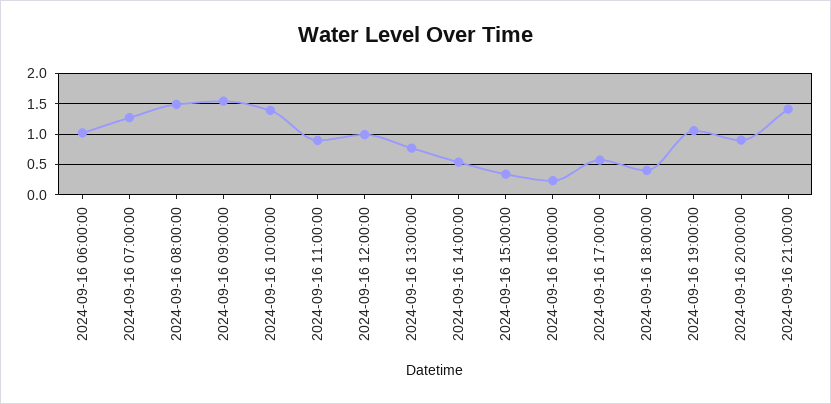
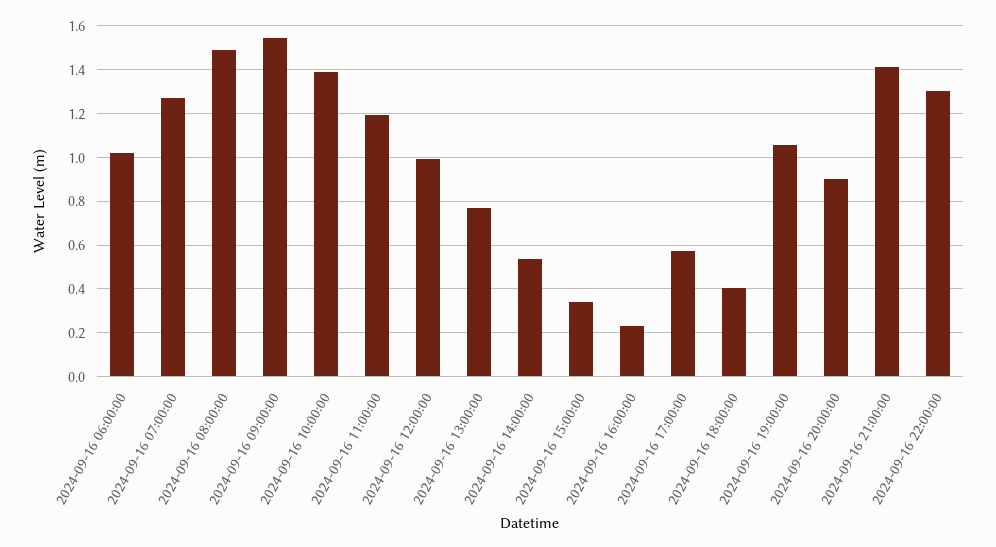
2024-09-16 11:00:00: 0.9 -> 1.2
2024-09-16 22:00:00: none -> 1.3

